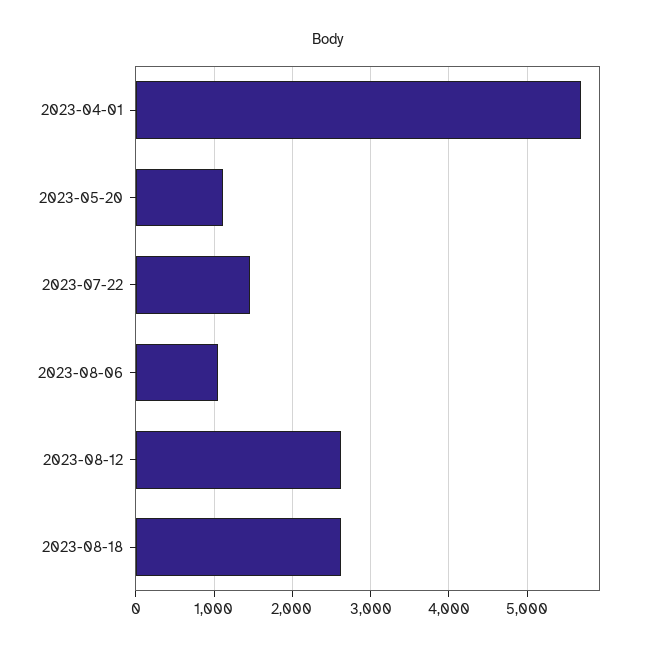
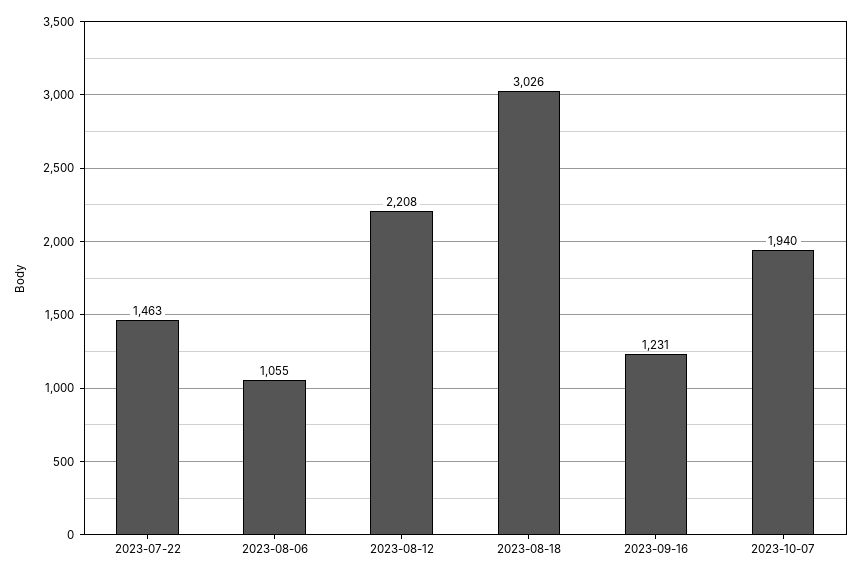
2023-04-01: 5700 -> none
2023-05-20: 1100 -> none
2023-08-12: 2600 -> 2208
2023-08-18: 2600 -> 3026
2023-09-16: none -> 1231
2023-10-07: none -> 1940

